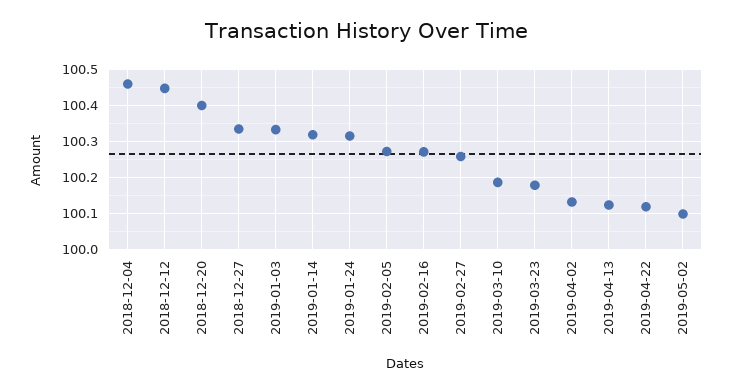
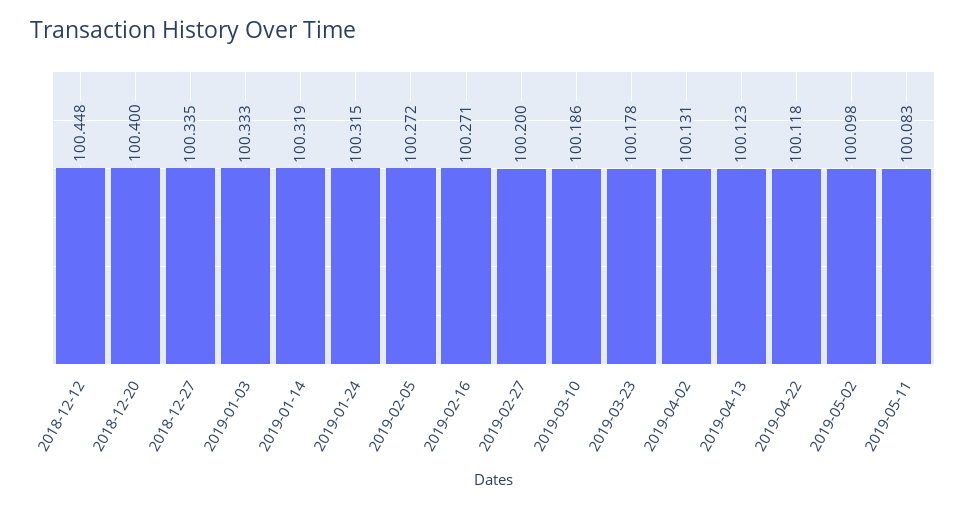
2018-12-04: 100.46 -> none
2019-02-27: 100.26 -> 100.2
2019-05-11: none -> 100.083

